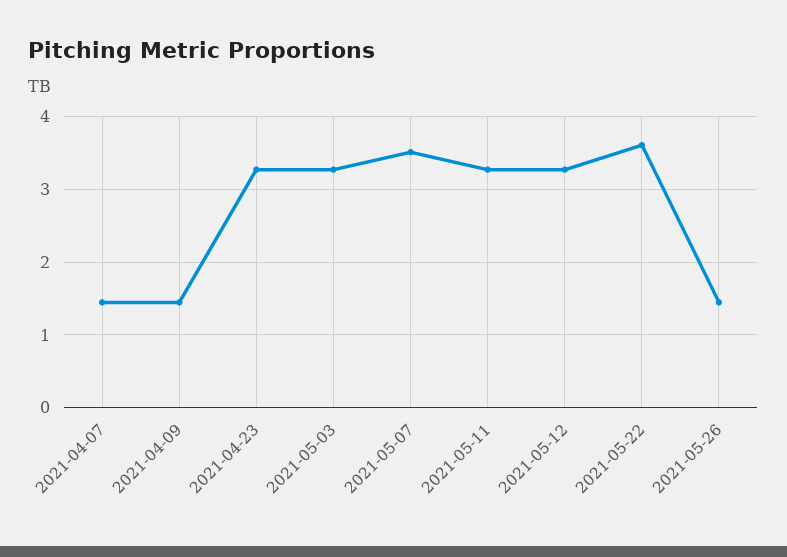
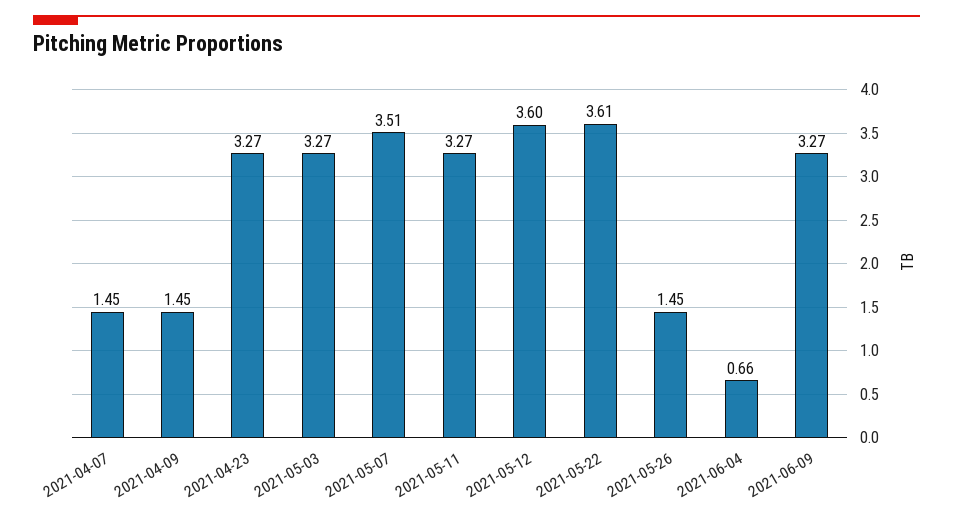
2021-05-12: 3.3 -> 3.6
2021-06-04: none -> 0.66
2021-06-09: none -> 3.27

